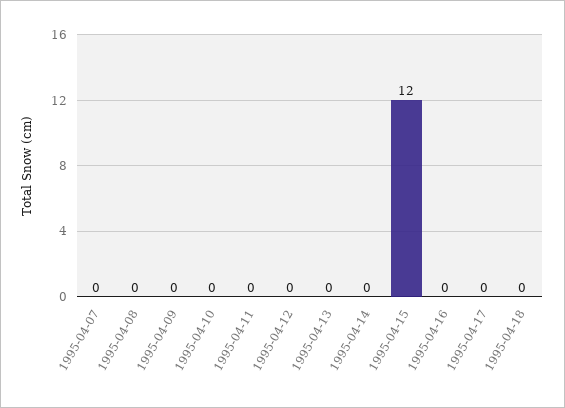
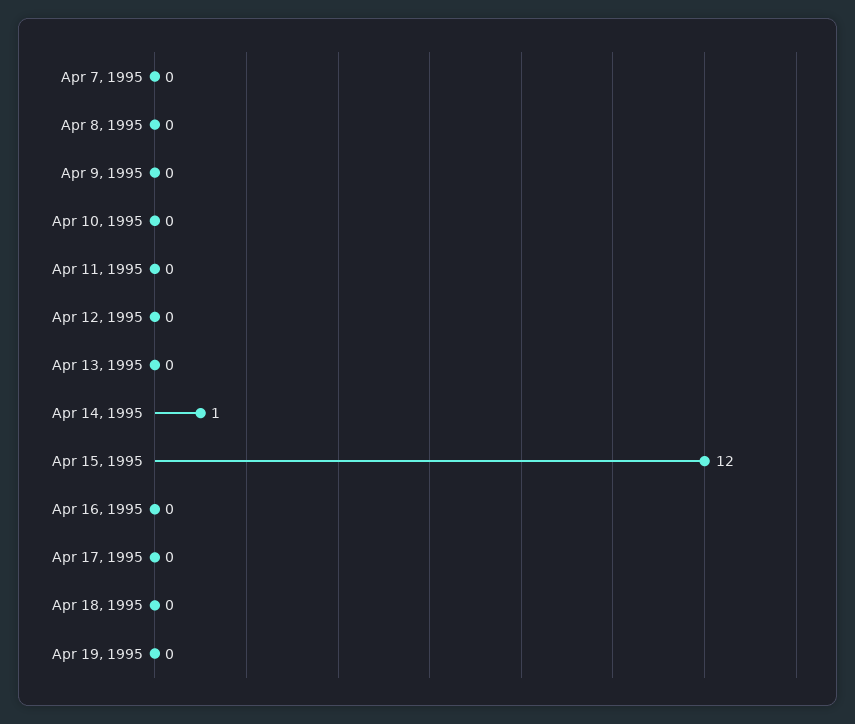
1995-04-14: 0 -> 1
Apr 19, 1995: none -> 0

